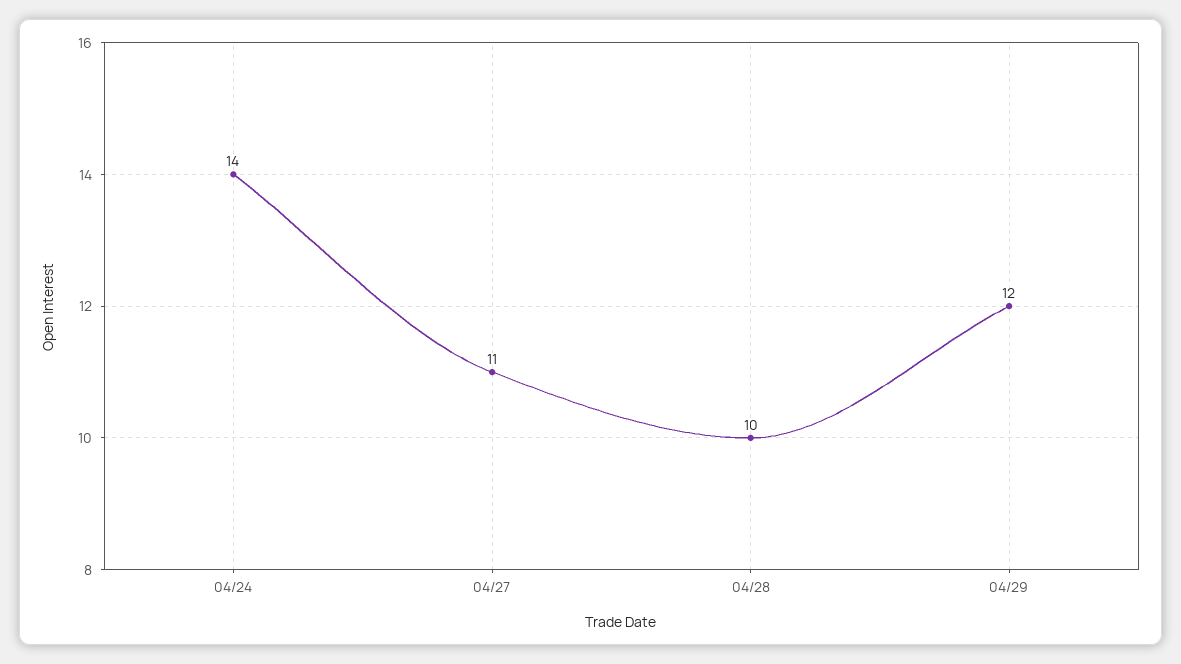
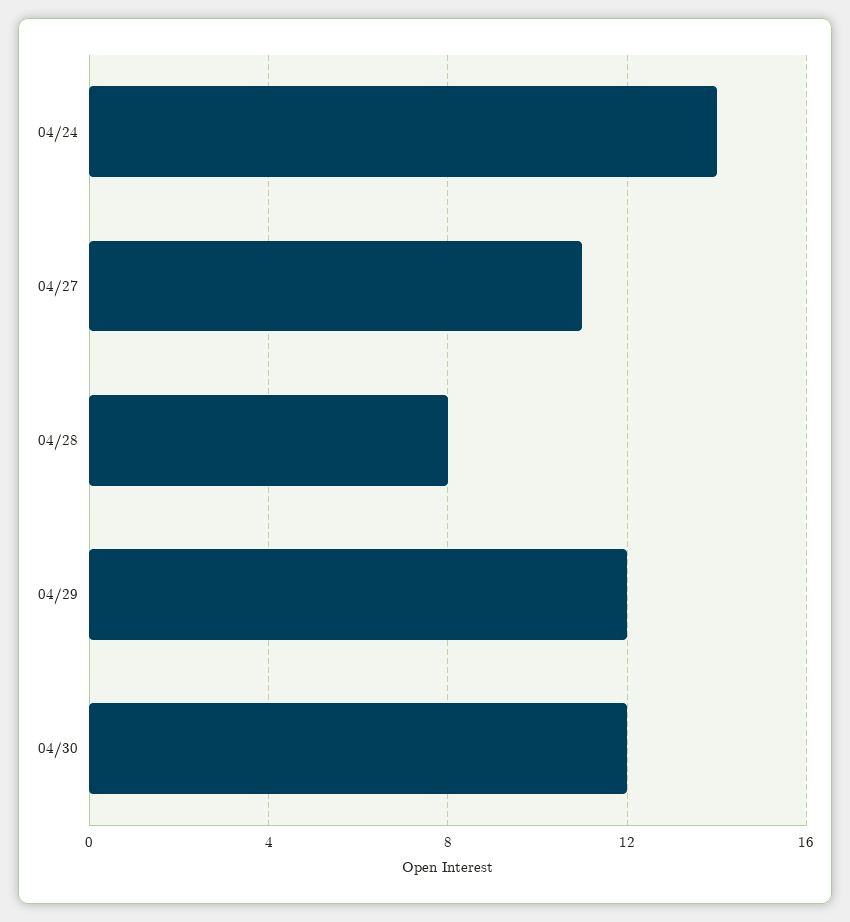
04/28: 10 -> 8
04/30: none -> 12

